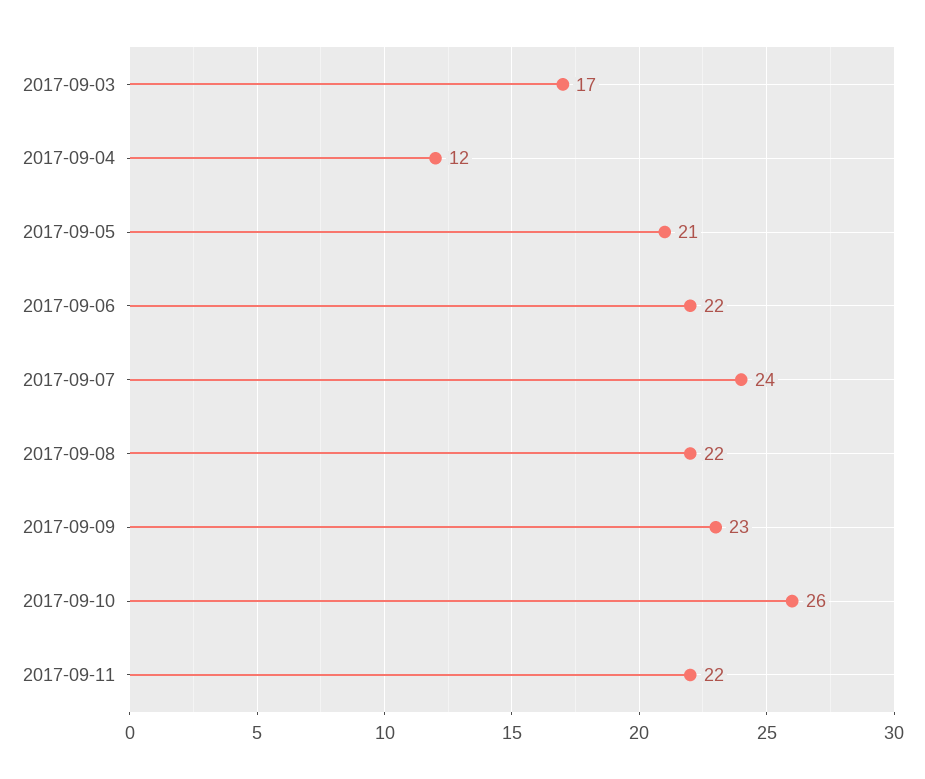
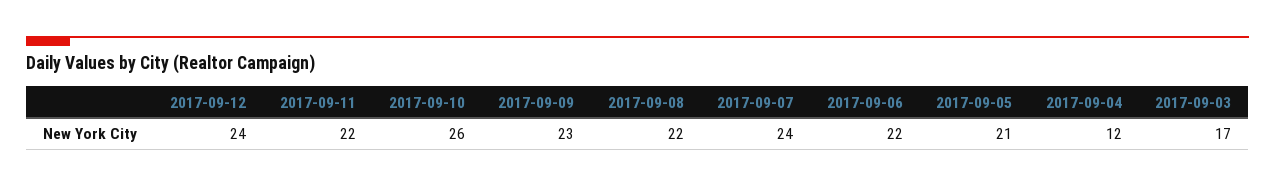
2017-09-12: none -> 24

